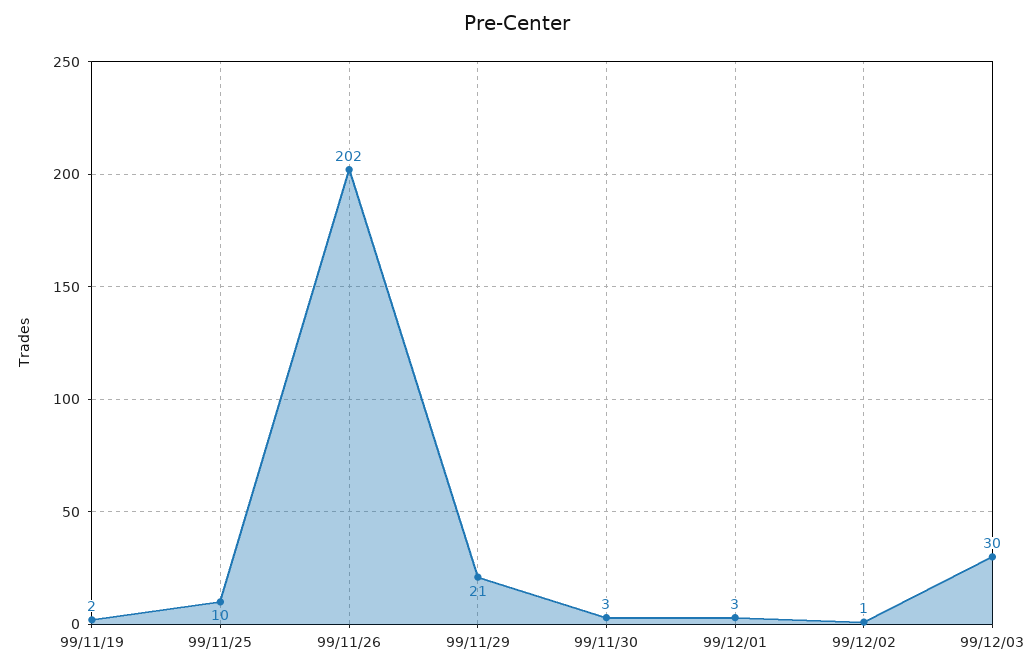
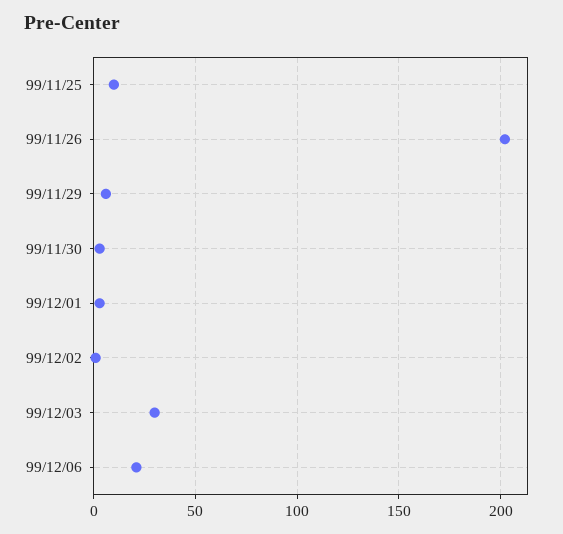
99/11/19: 2 -> none
99/11/29: 21 -> 5
99/12/06: none -> 20

